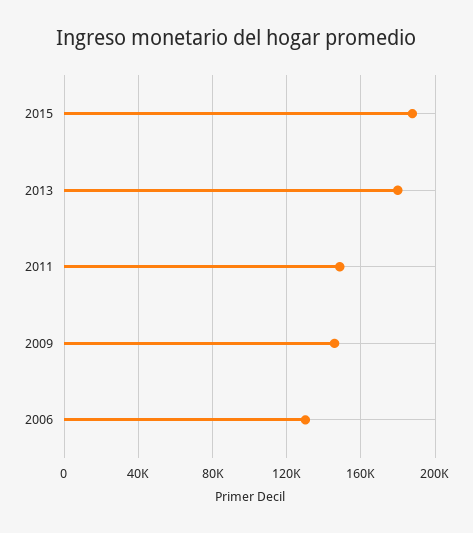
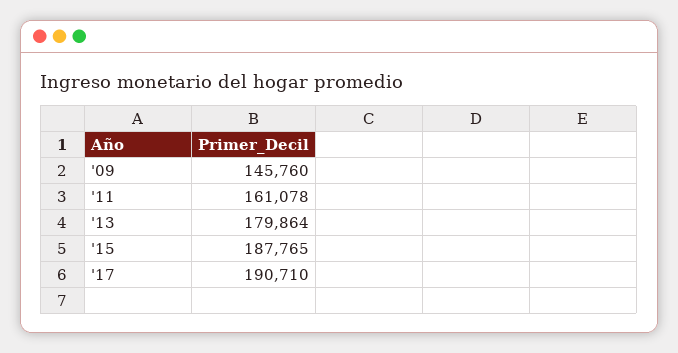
2011: 150000 -> 161078
2006: 130000 -> none
'17: none -> 190710

